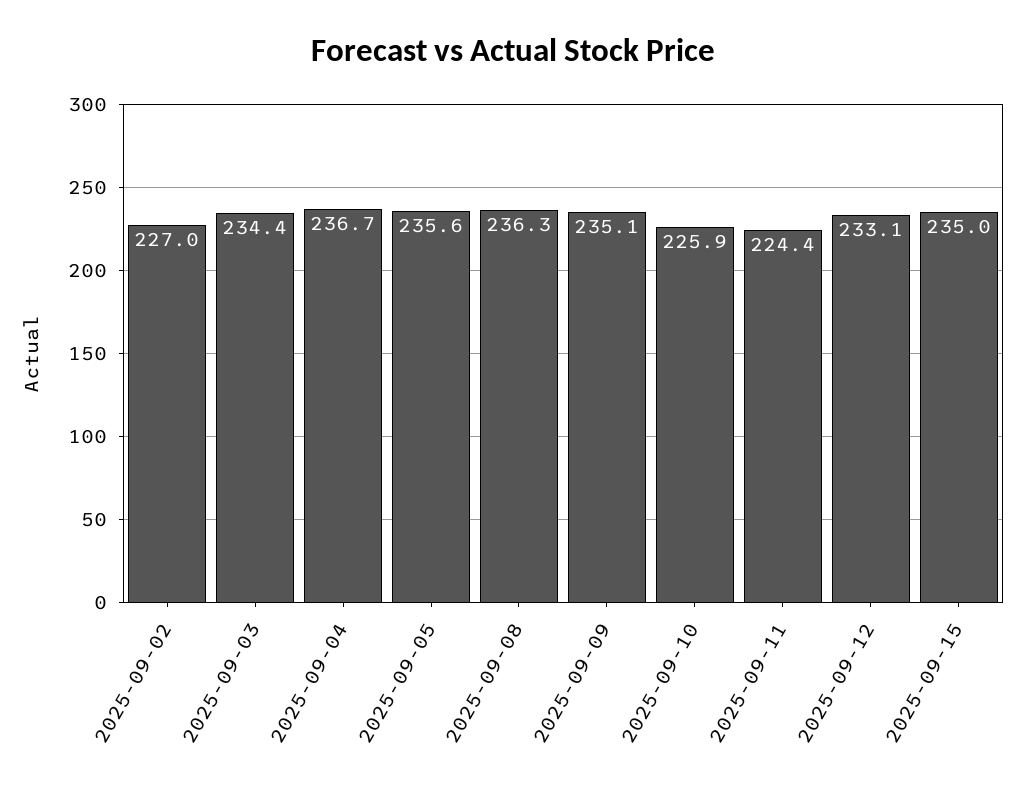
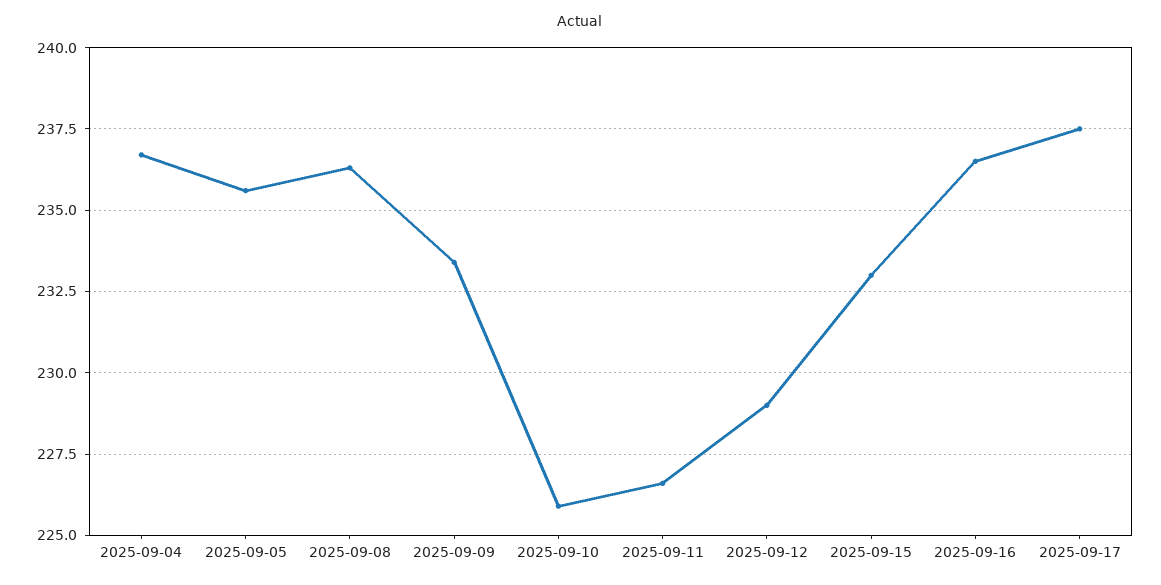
2025-09-02: 227 -> none
2025-09-03: 234.4 -> none
2025-09-09: 235.1 -> 233.5
2025-09-11: 224.4 -> 226.5
2025-09-12: 233.1 -> 229
2025-09-15: 235 -> 233
2025-09-16: none -> 236.5
2025-09-17: none -> 237.5

